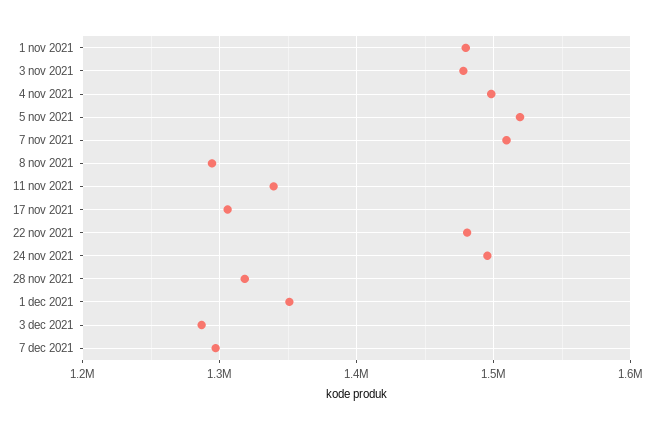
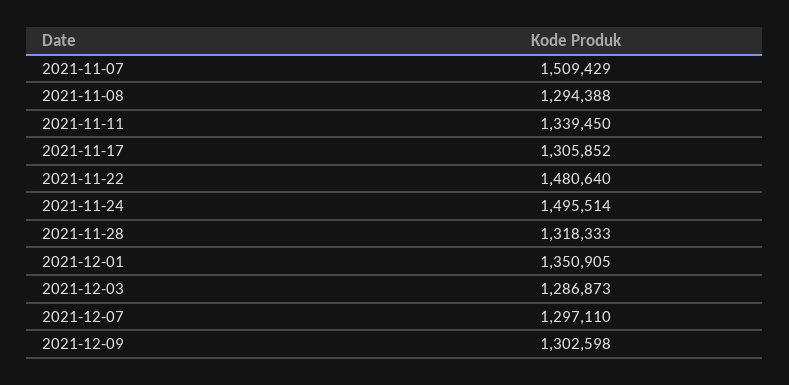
1 nov 2021: 1480000 -> none
3 nov 2021: 1480000 -> none
4 nov 2021: 1500000 -> none
5 nov 2021: 1520000 -> none
2021-12-09: none -> 1302598

